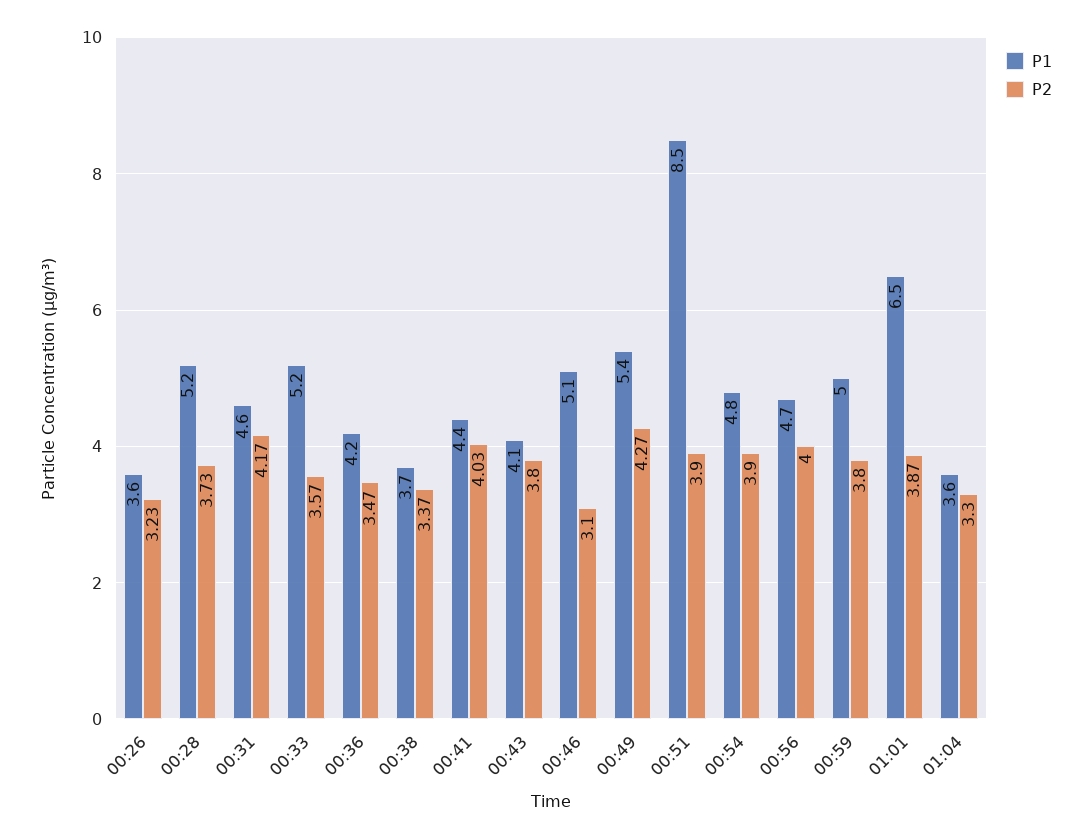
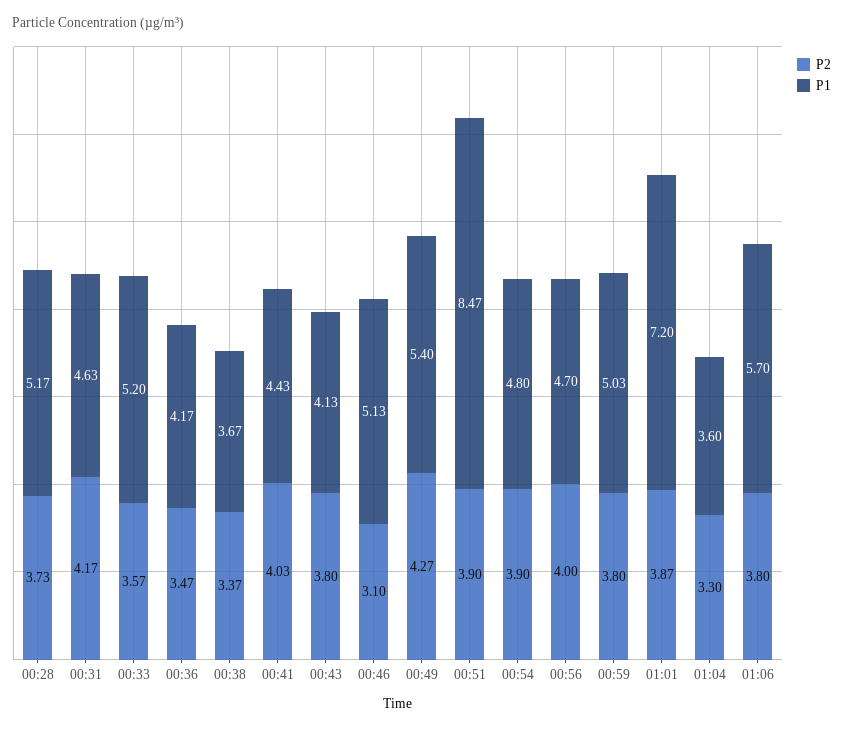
P1, 00:26: 3.6 -> none
P2, 00:26: 3.23 -> none
P1, 01:01: 6.5 -> 7.2
P2, 01:06: none -> 3.8
P1, 01:06: none -> 5.7

